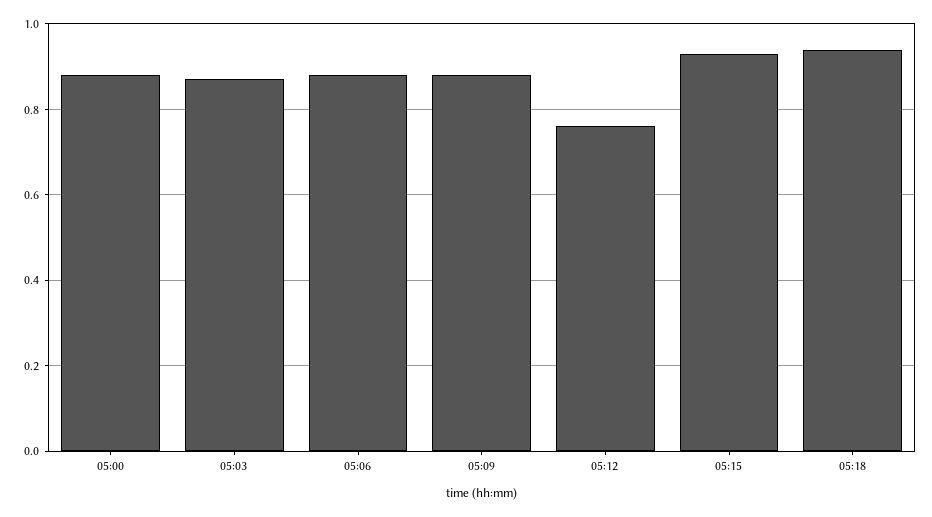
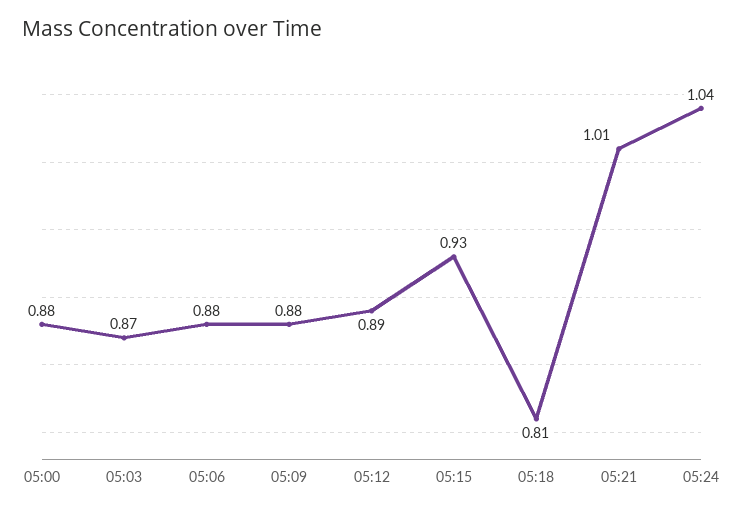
05:12: 0.75 -> 0.89
05:18: 0.95 -> 0.81
05:21: none -> 1.01
05:24: none -> 1.04

